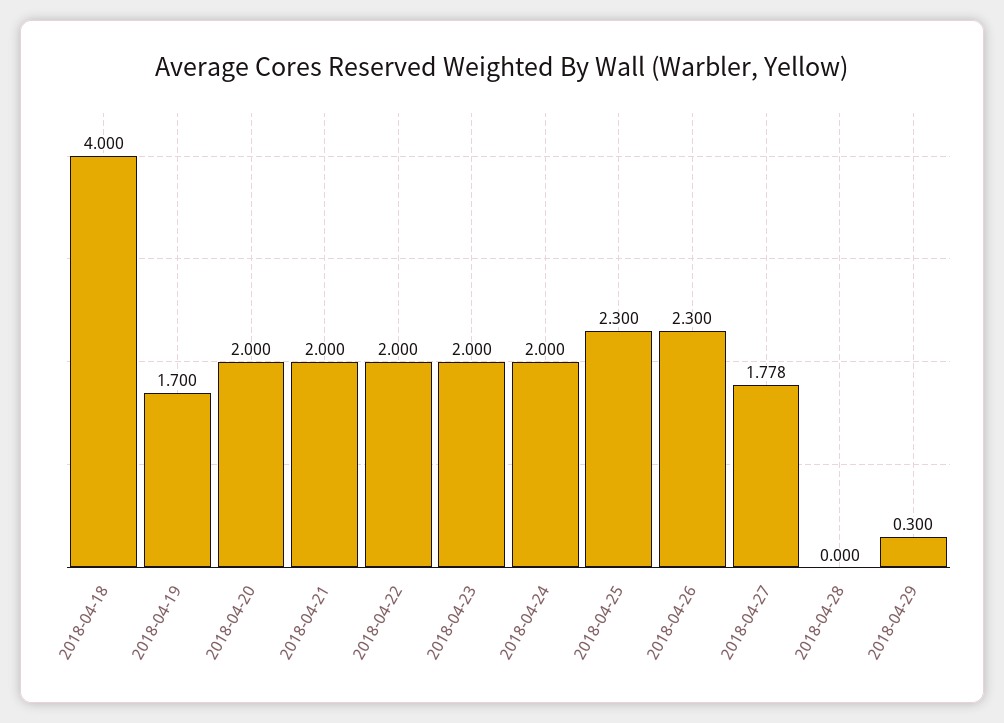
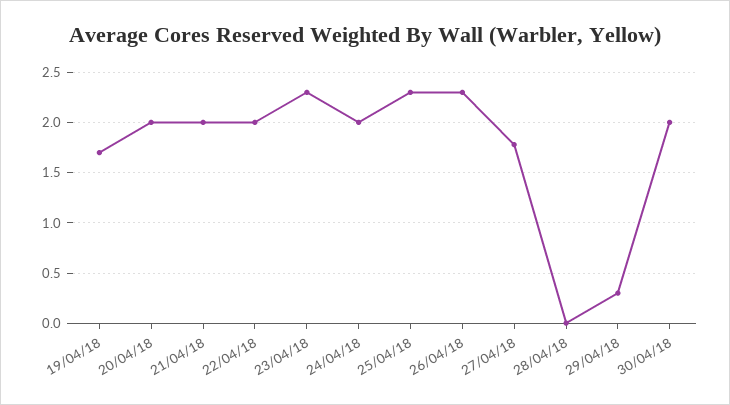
2018-04-18: 4 -> none
2018-04-23: 2 -> 2.3
30/04/18: none -> 2

